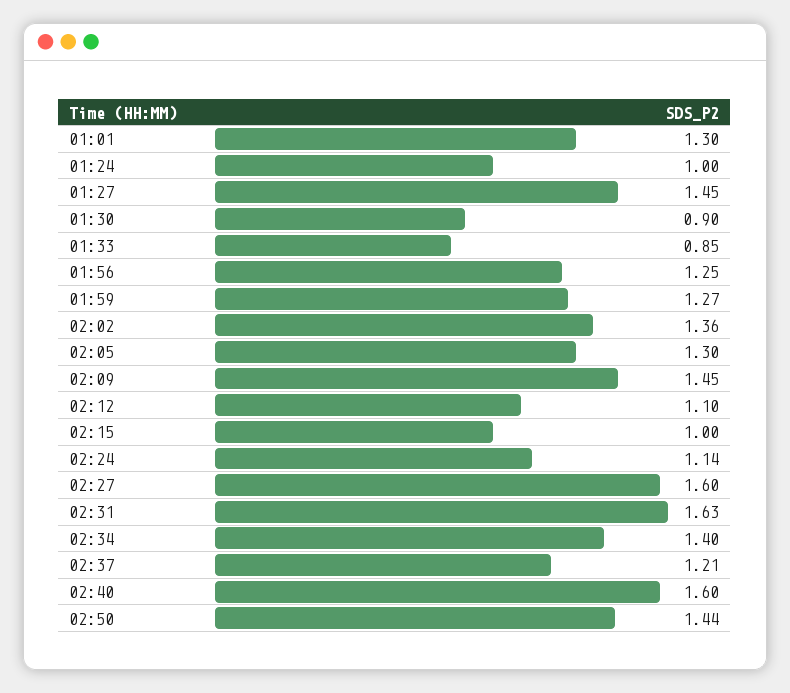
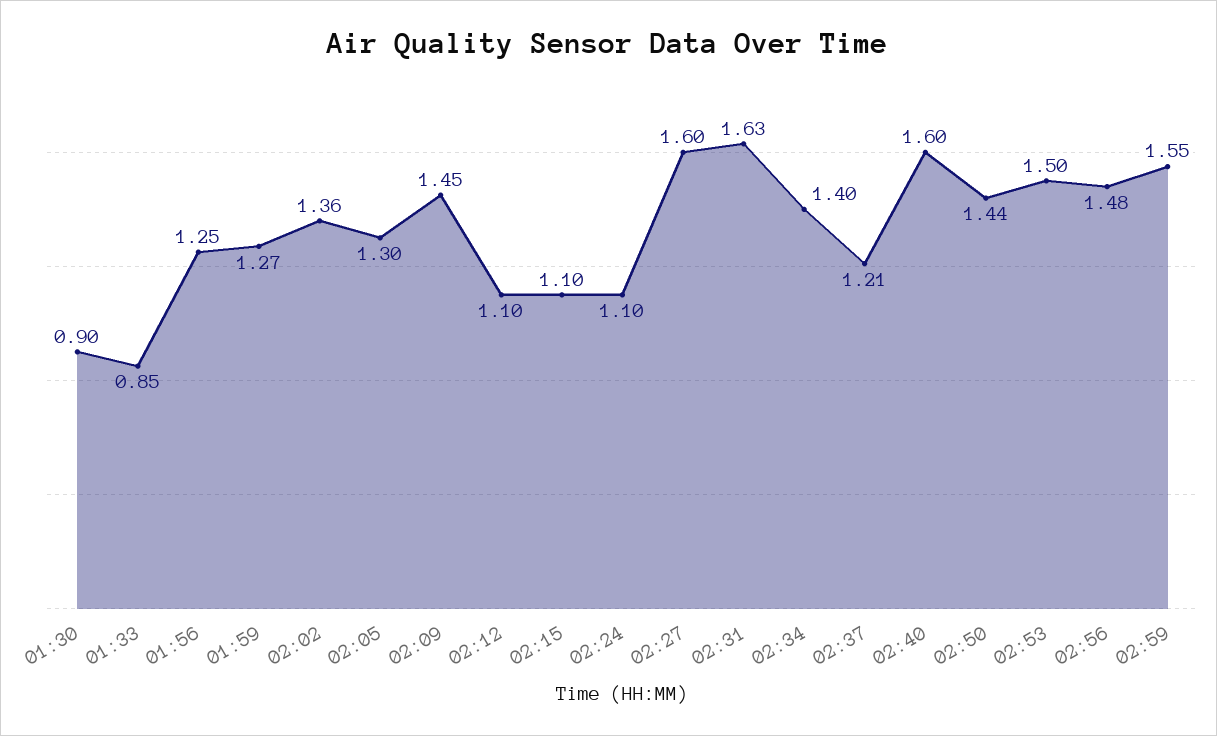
01:01: 1.3 -> none
01:24: 1 -> none
01:27: 1.45 -> none
02:15: 1 -> 1.1
02:24: 1.14 -> 1.1
02:53: none -> 1.5
02:56: none -> 1.48
02:59: none -> 1.55

